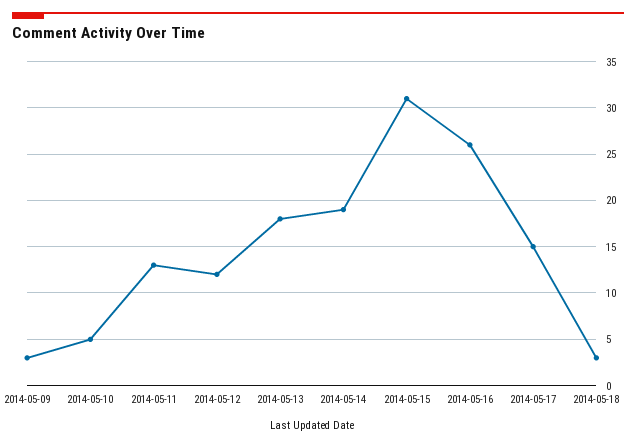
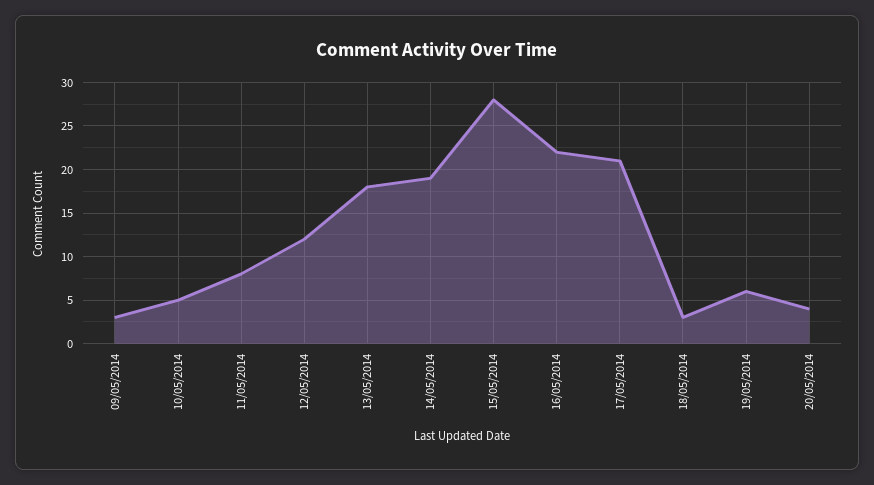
2014-05-11: 13 -> 8
2014-05-15: 31 -> 28
2014-05-16: 26 -> 22
2014-05-17: 15 -> 21
19/05/2014: none -> 6
20/05/2014: none -> 4

